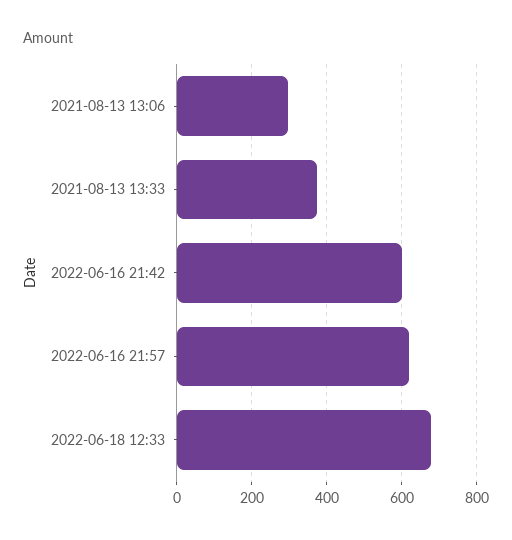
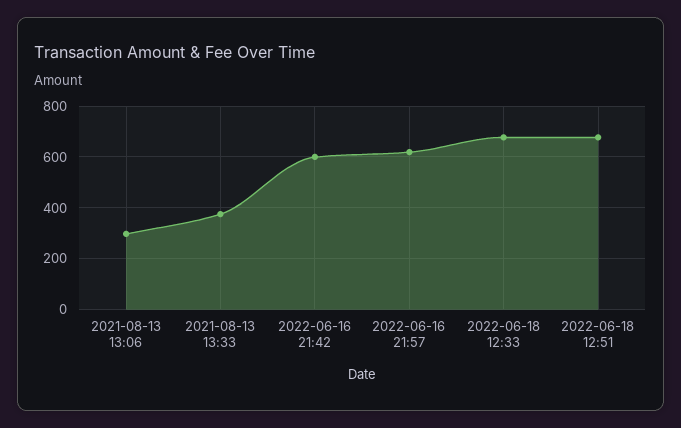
2022-06-18 12:51: none -> 675

